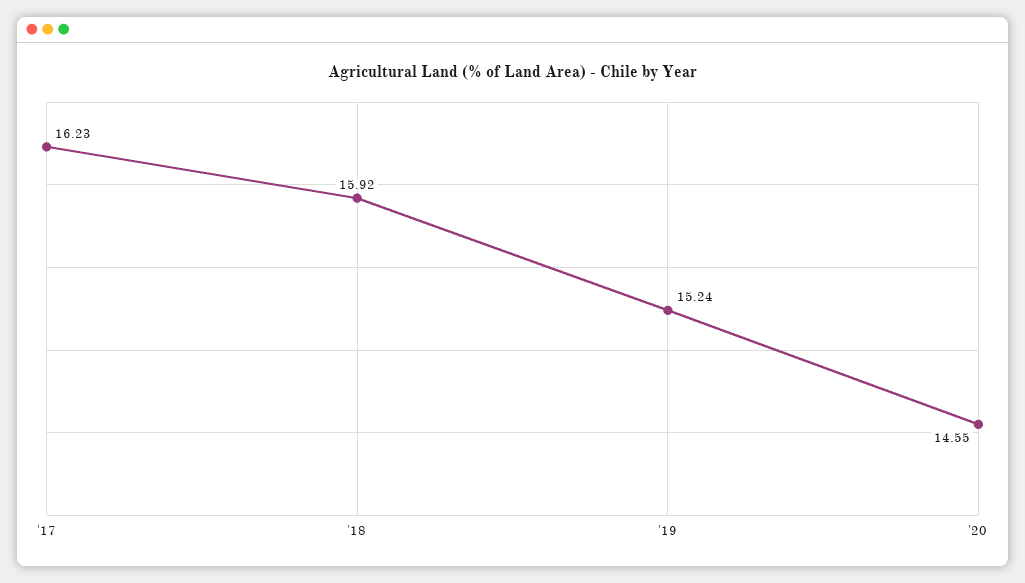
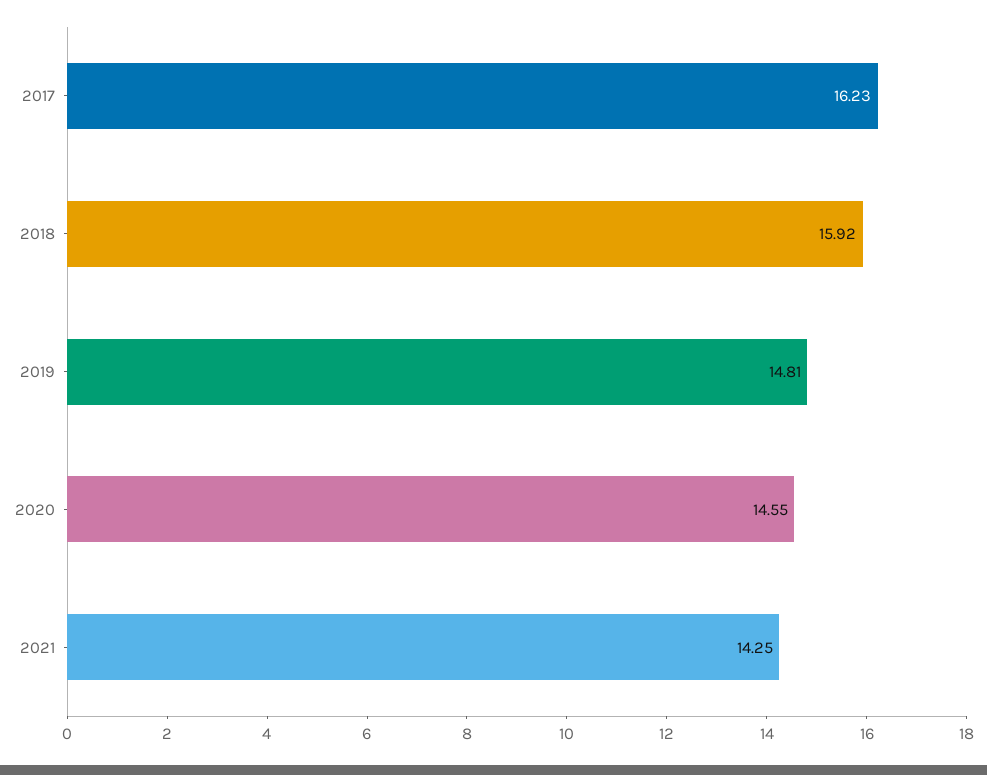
'19: 15.24 -> 14.81
2021: none -> 14.25

